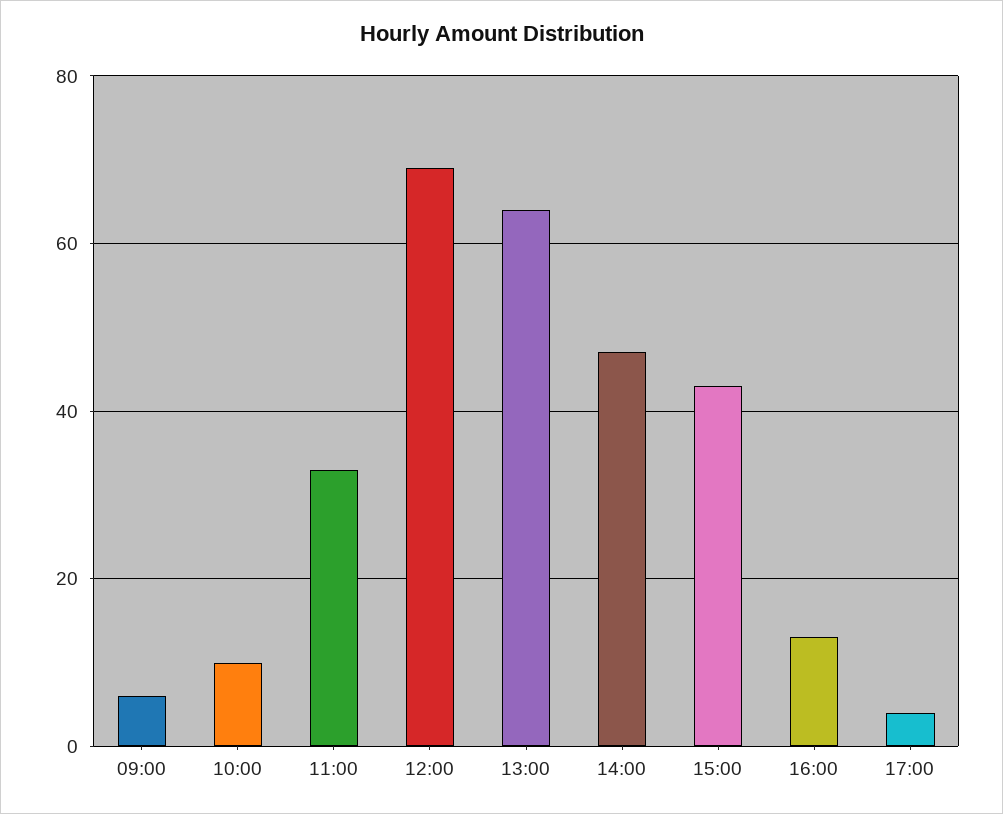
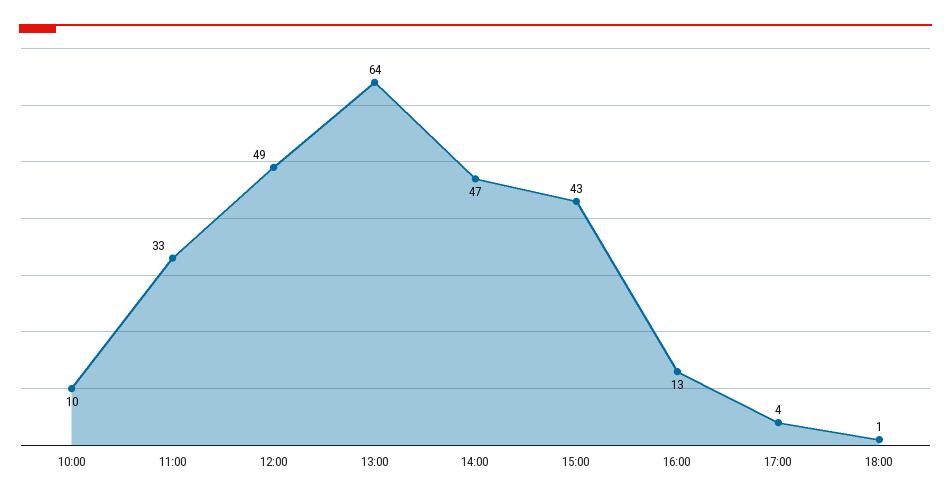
09:00: 5 -> none
12:00: 70 -> 49
18:00: none -> 1

